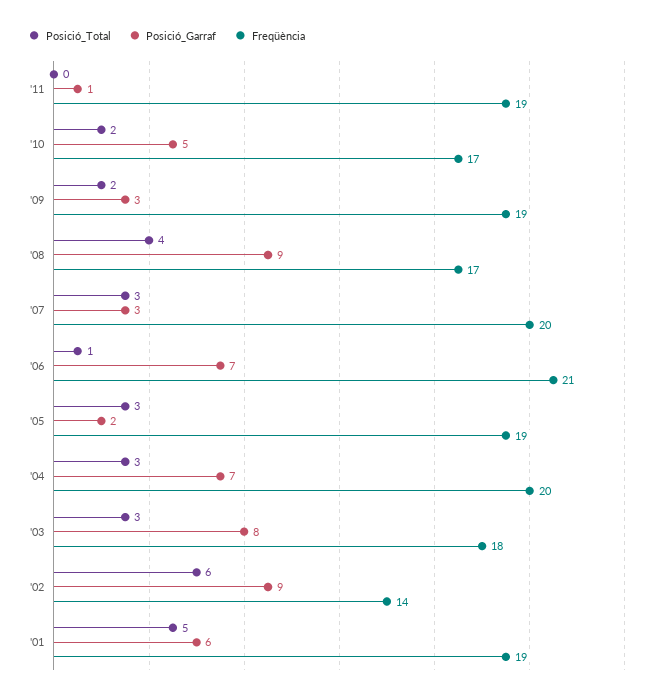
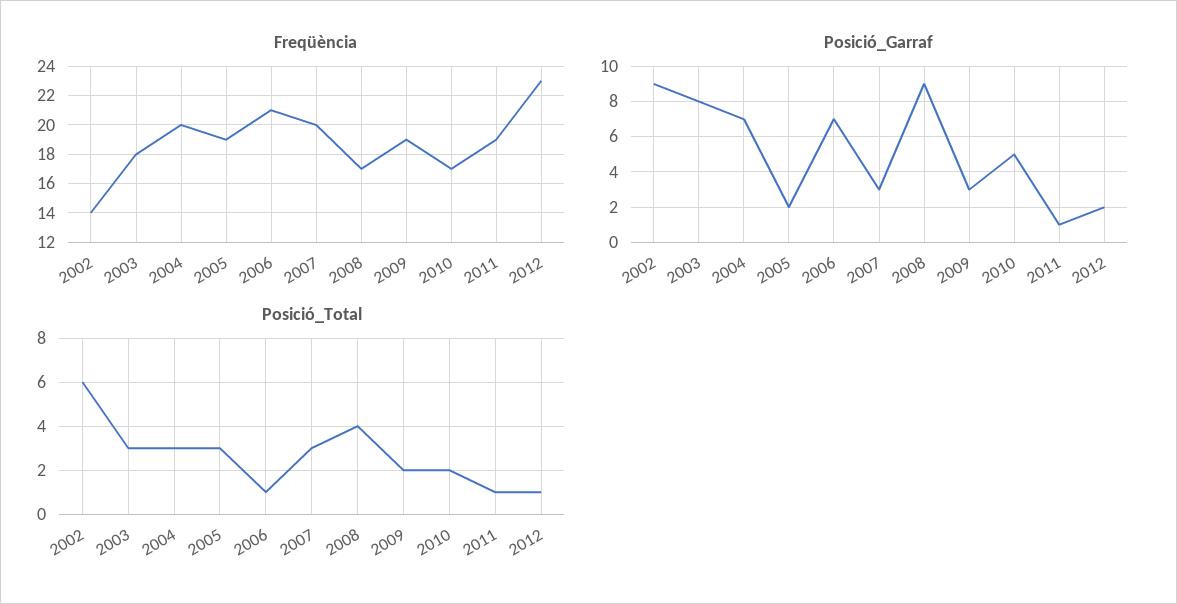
Posició_Total, '11: 0 -> 1
Posició_Total, '01: 5 -> none
Posició_Garraf, '01: 6 -> none
Freqüència, '01: 19 -> none
Freqüència, 2012: none -> 23
Posició_Garraf, 2012: none -> 2
Posició_Total, 2012: none -> 1

